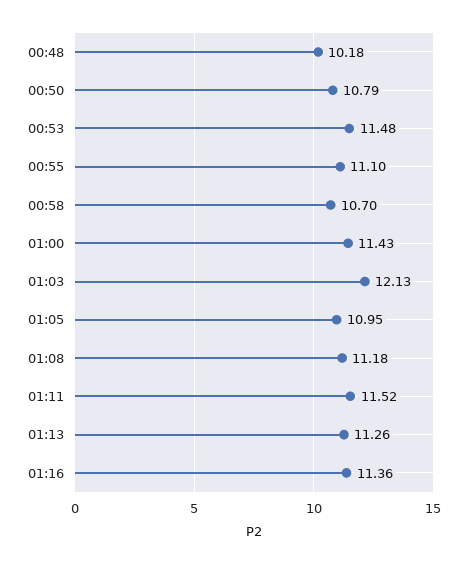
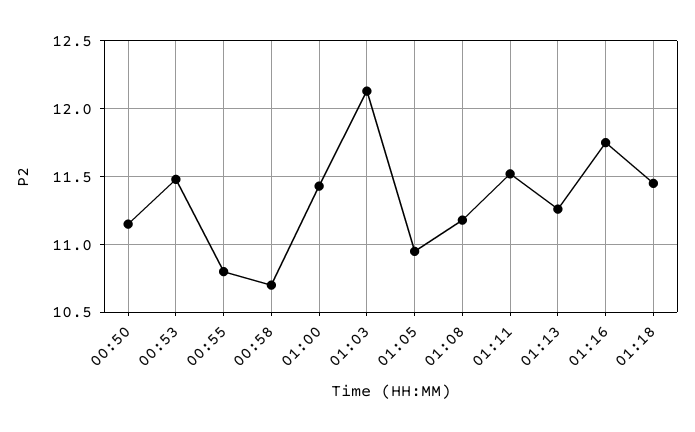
00:48: 10.18 -> none
00:50: 10.79 -> 11.15
00:55: 11.1 -> 10.8
01:16: 11.36 -> 11.75
01:18: none -> 11.45

